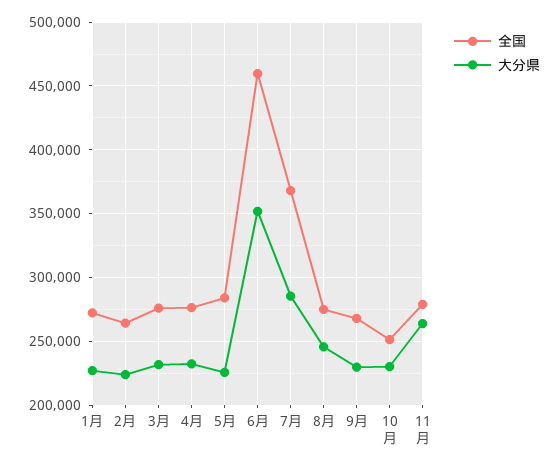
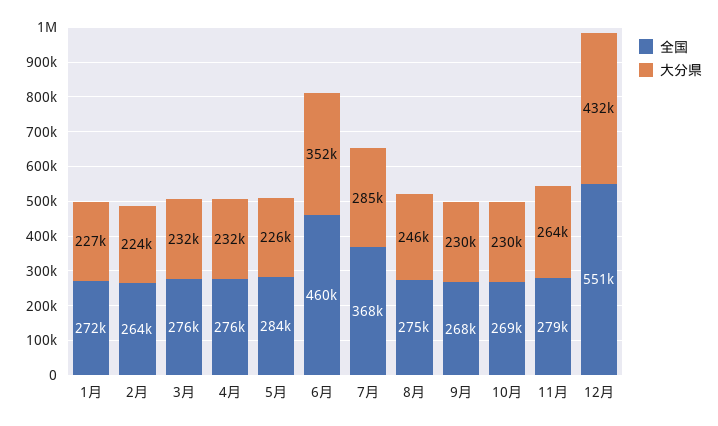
全国, 10月: 250000 -> 269000
全国, 12月: none -> 551000
大分県, 12月: none -> 432000

